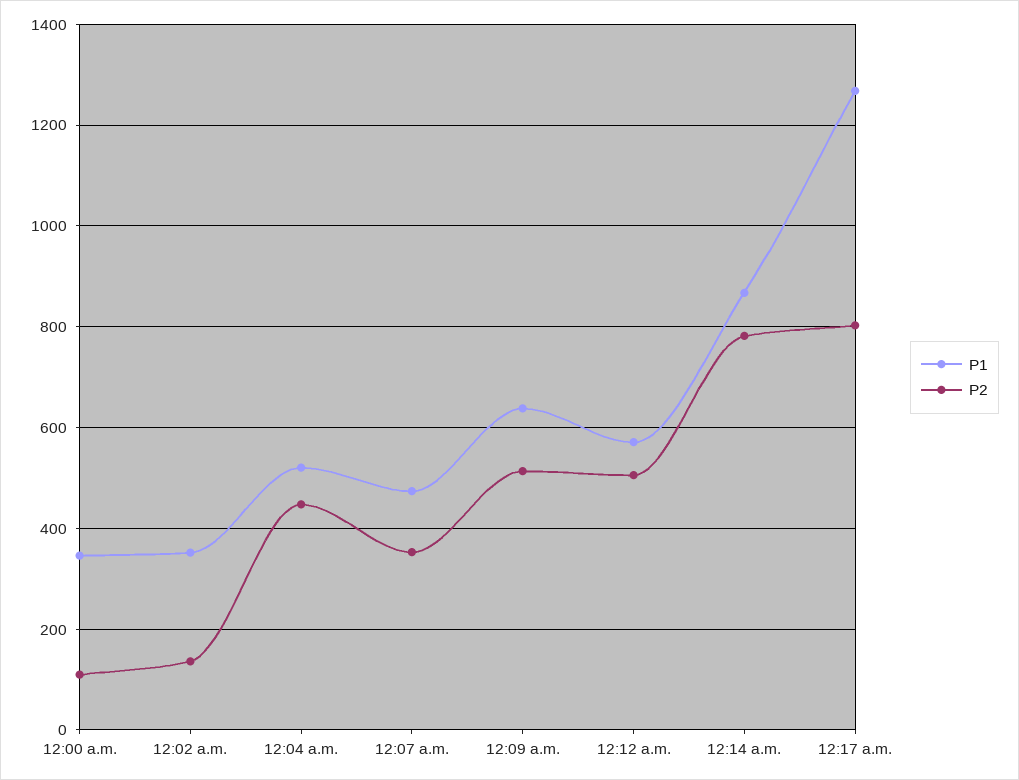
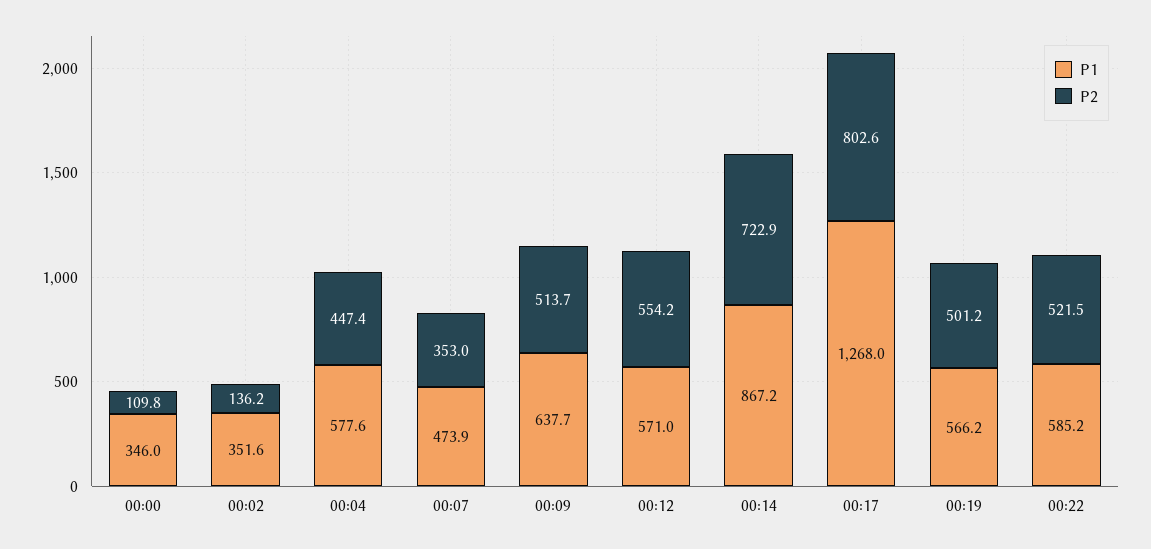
P1, 12:04 a.m.: 520 -> 577.6
P2, 12:12 a.m.: 500 -> 554.2
P2, 12:14 a.m.: 780 -> 722.9
P1, 00:19: none -> 566.2
P2, 00:19: none -> 501.2
P1, 00:22: none -> 585.2
P2, 00:22: none -> 521.5

